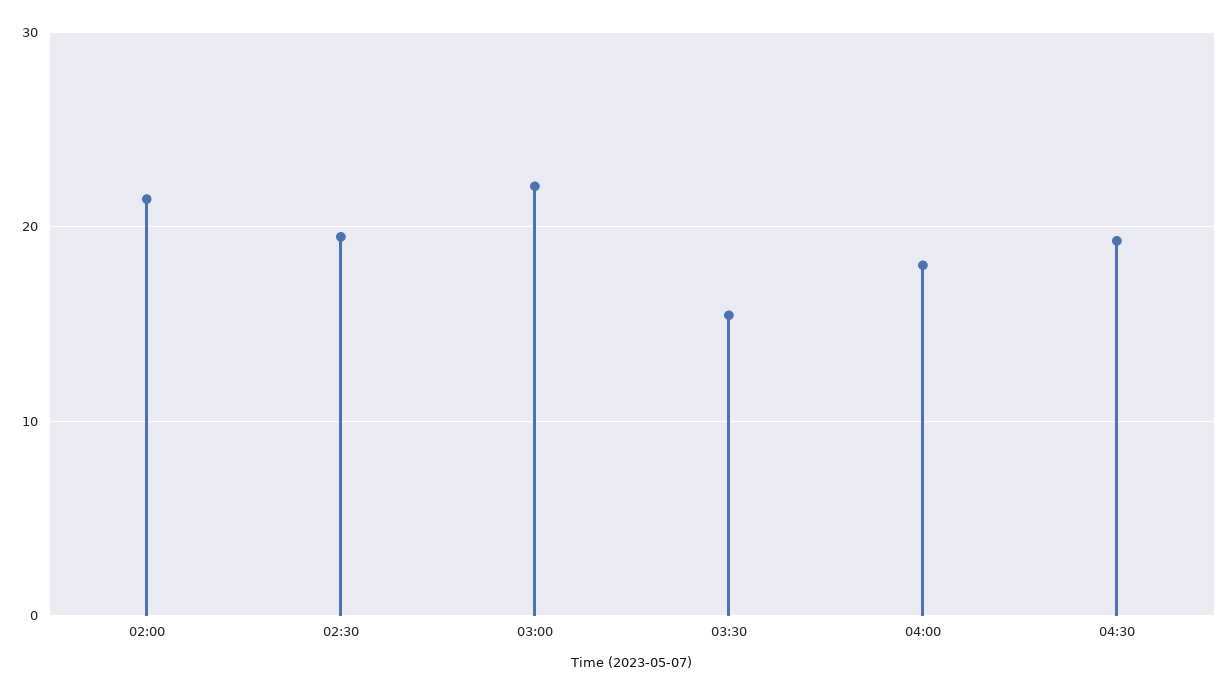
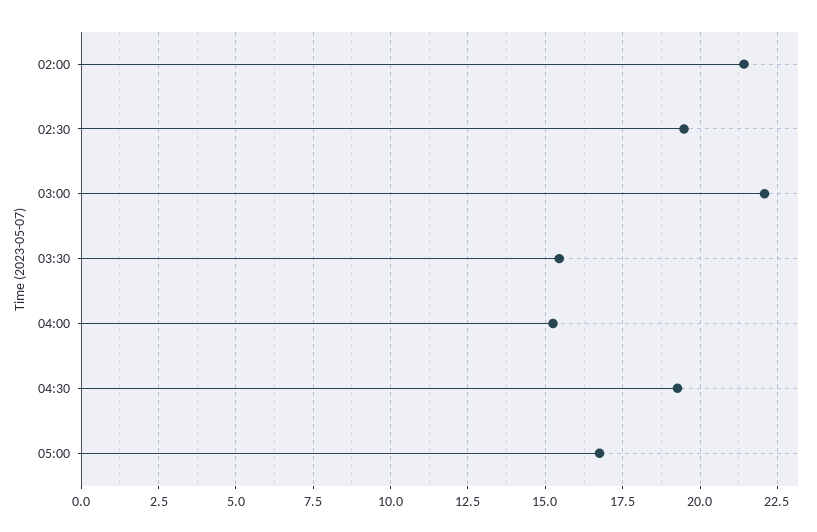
04:00: 18 -> 15.25
05:00: none -> 16.75

